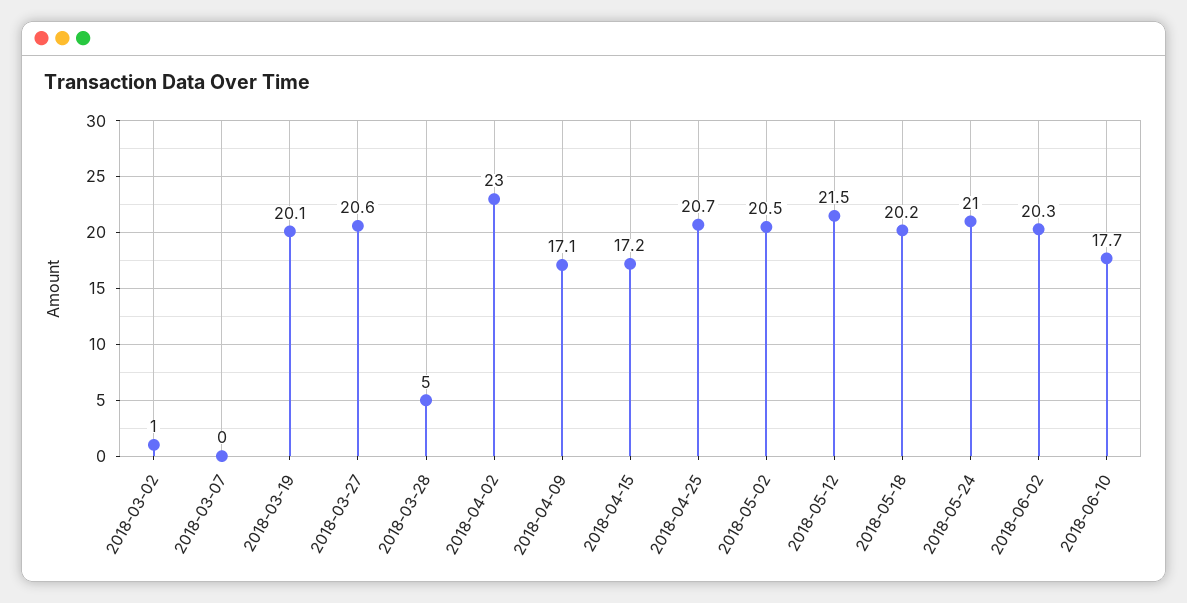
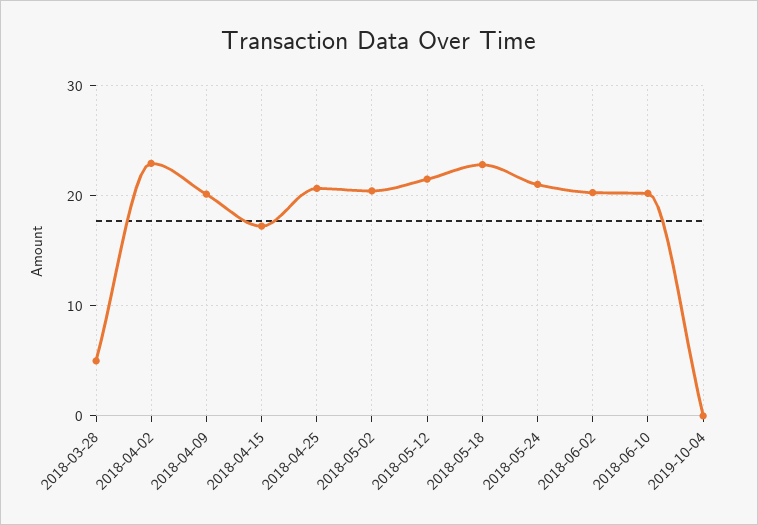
2018-03-02: 1 -> none
2018-03-07: 0 -> none
2018-03-19: 20.1 -> none
2018-03-27: 20.6 -> none
2018-04-09: 17.1 -> 20
2018-05-18: 20.2 -> 23
2018-06-10: 17.7 -> 20
2019-10-04: none -> 0

